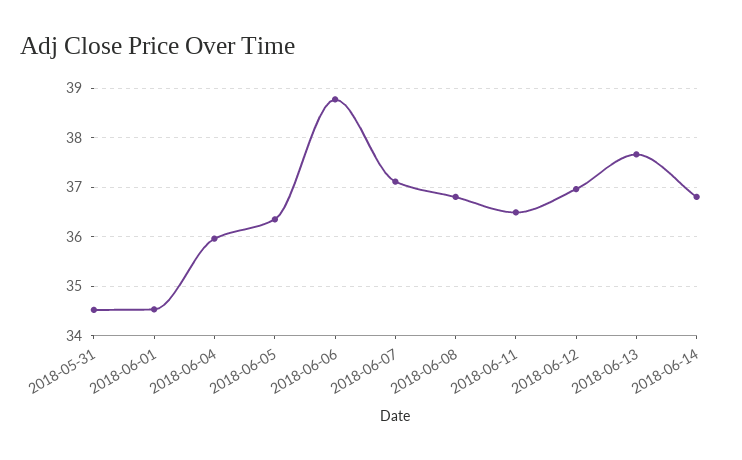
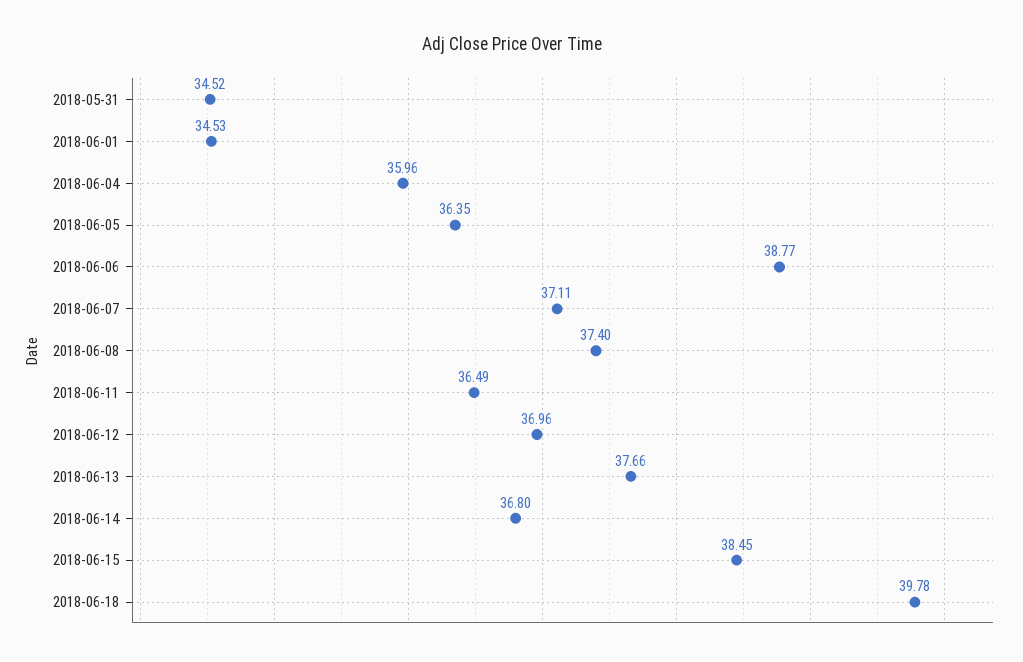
2018-06-08: 36.8 -> 37.4
2018-06-15: none -> 38.45
2018-06-18: none -> 39.78

